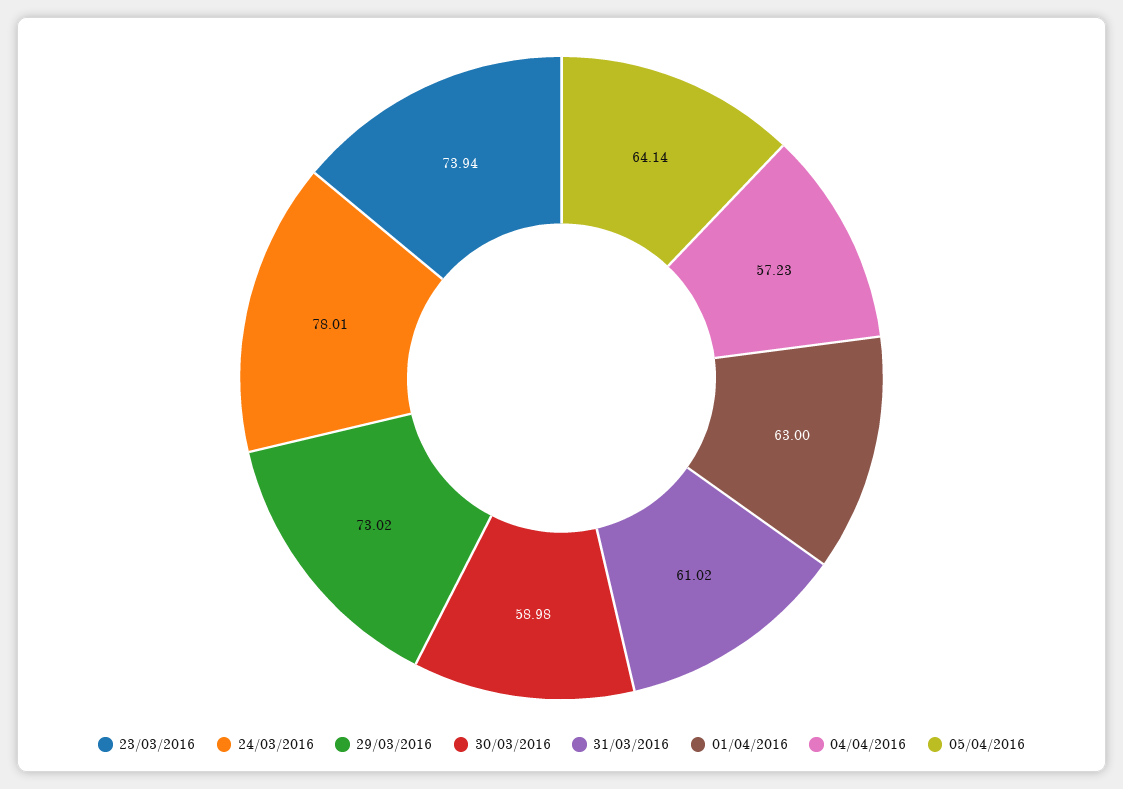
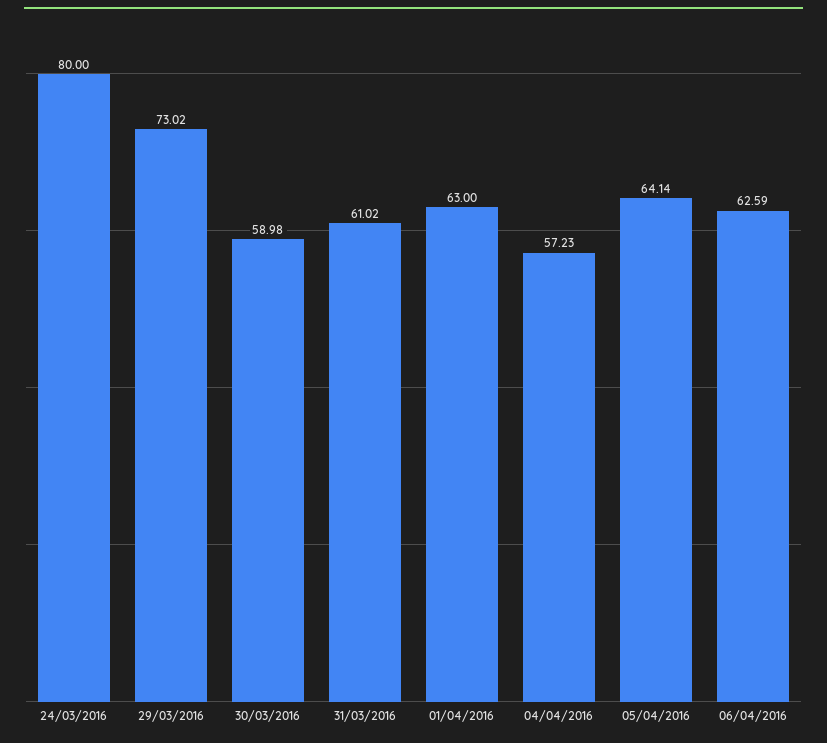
23/03/2016: 73.94 -> none
24/03/2016: 78.01 -> 80
06/04/2016: none -> 62.59

